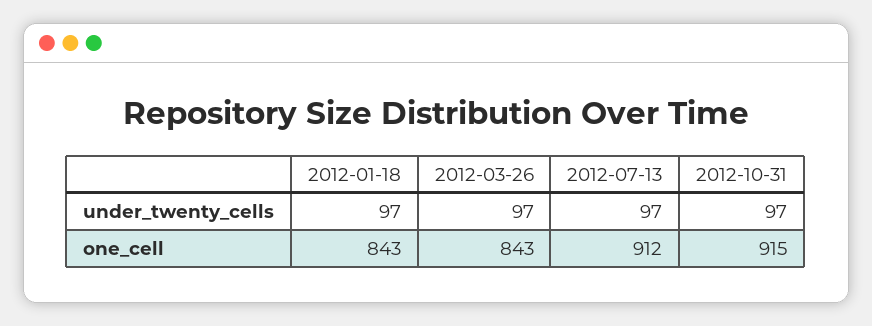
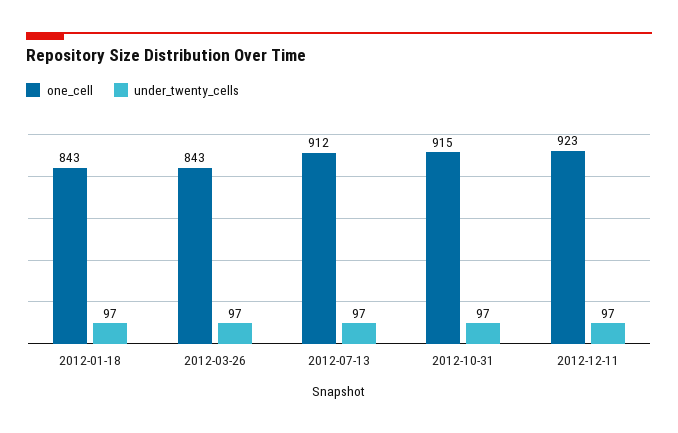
one_cell, 2012-12-11: none -> 923
under_twenty_cells, 2012-12-11: none -> 97

